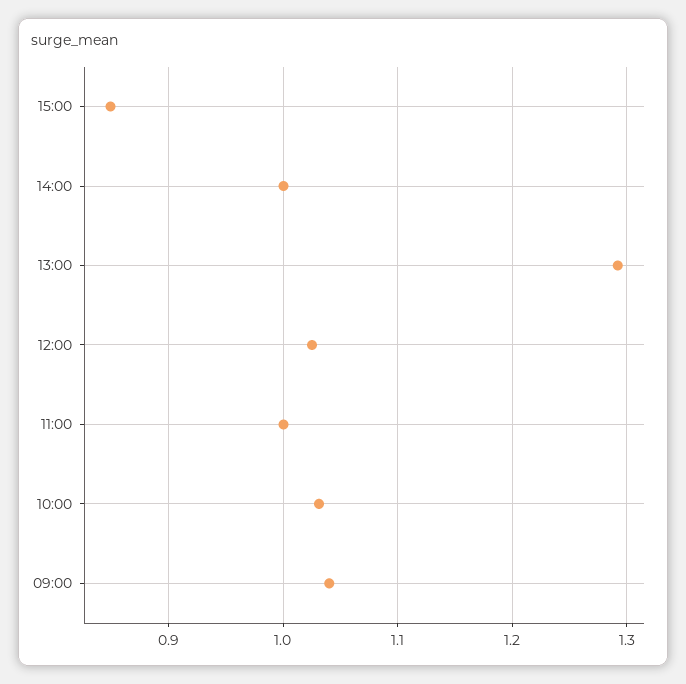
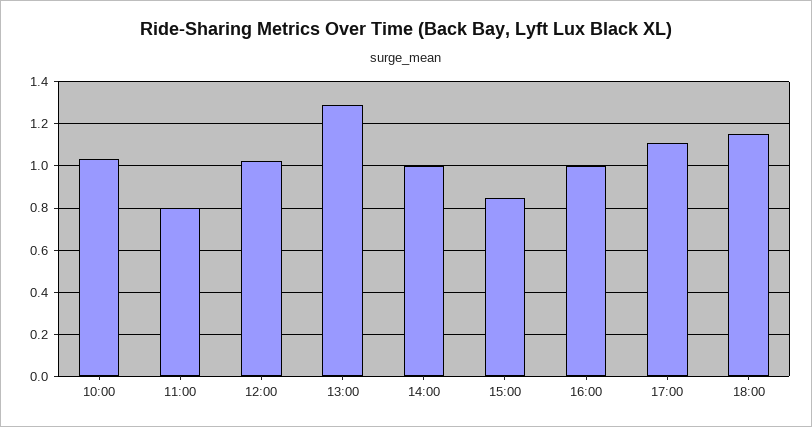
11:00: 1 -> 0.8
09:00: 1.04 -> none
16:00: none -> 1
17:00: none -> 1.1
18:00: none -> 1.15

